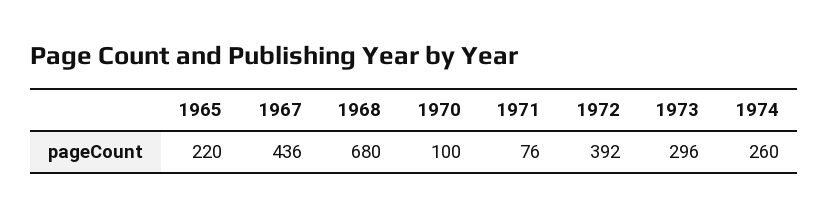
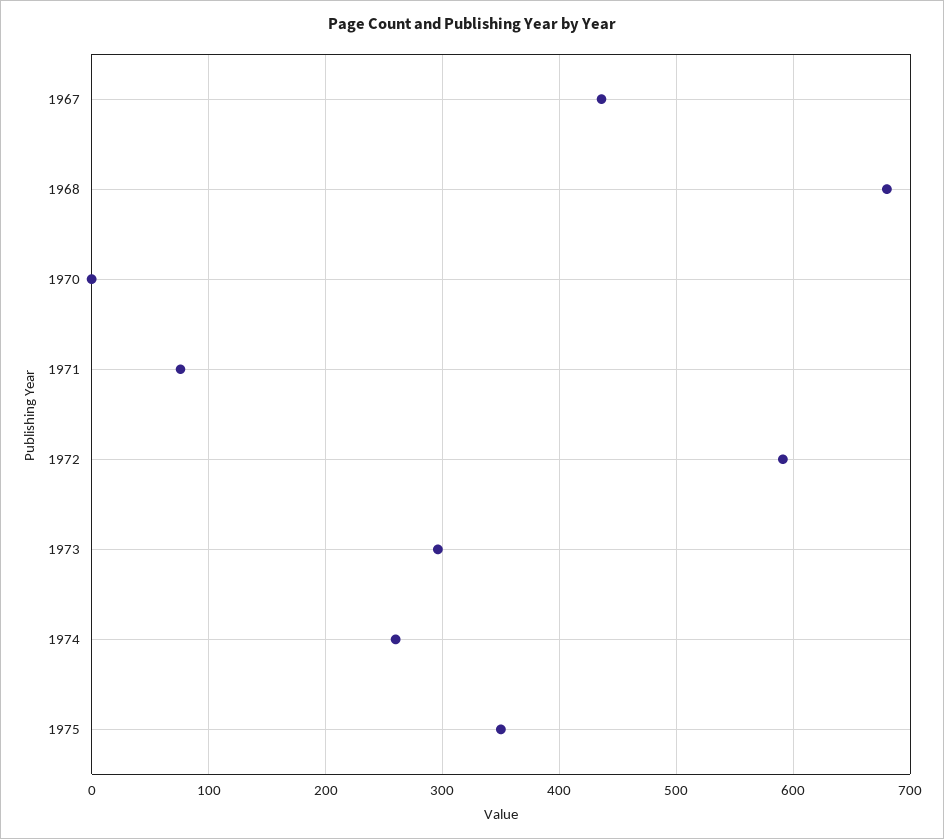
1965: 220 -> none
1970: 100 -> 0
1972: 392 -> 590
1975: none -> 350

